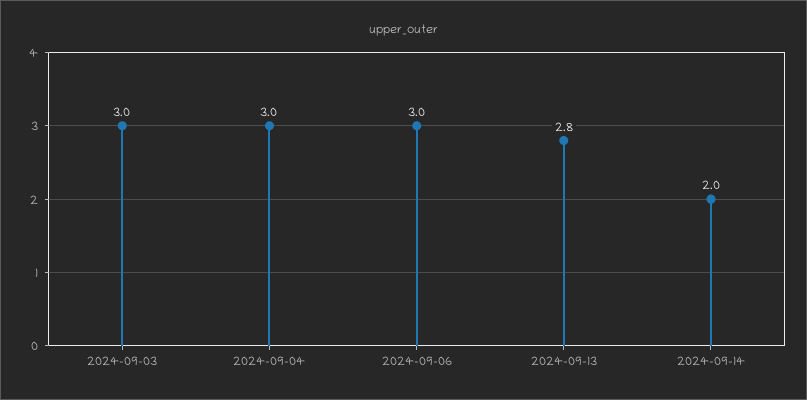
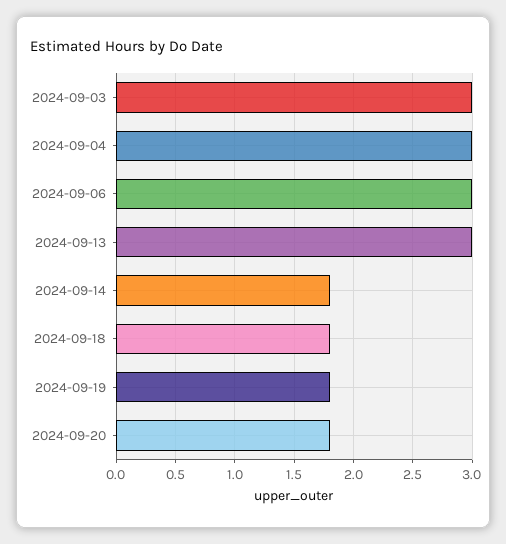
2024-09-13: 2.8 -> 3
2024-09-14: 2 -> 1.8
2024-09-18: none -> 1.8
2024-09-19: none -> 1.8
2024-09-20: none -> 1.8

